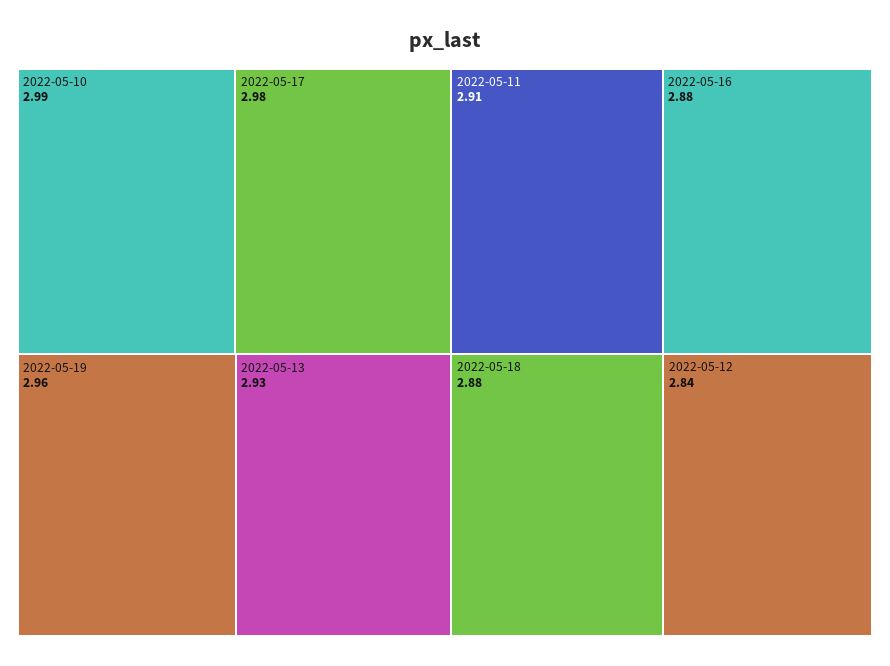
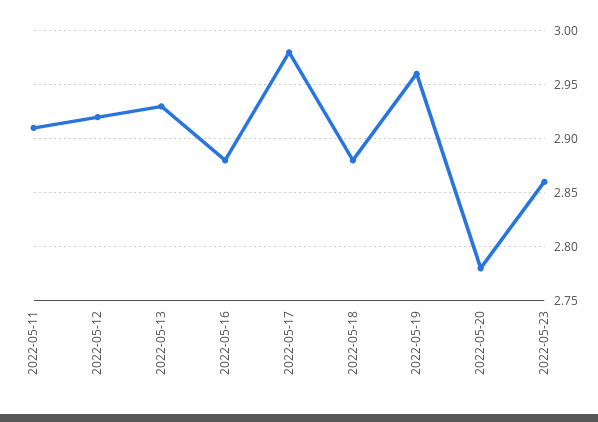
2022-05-10: 2.99 -> none
2022-05-12: 2.84 -> 2.92
2022-05-20: none -> 2.78
2022-05-23: none -> 2.86

